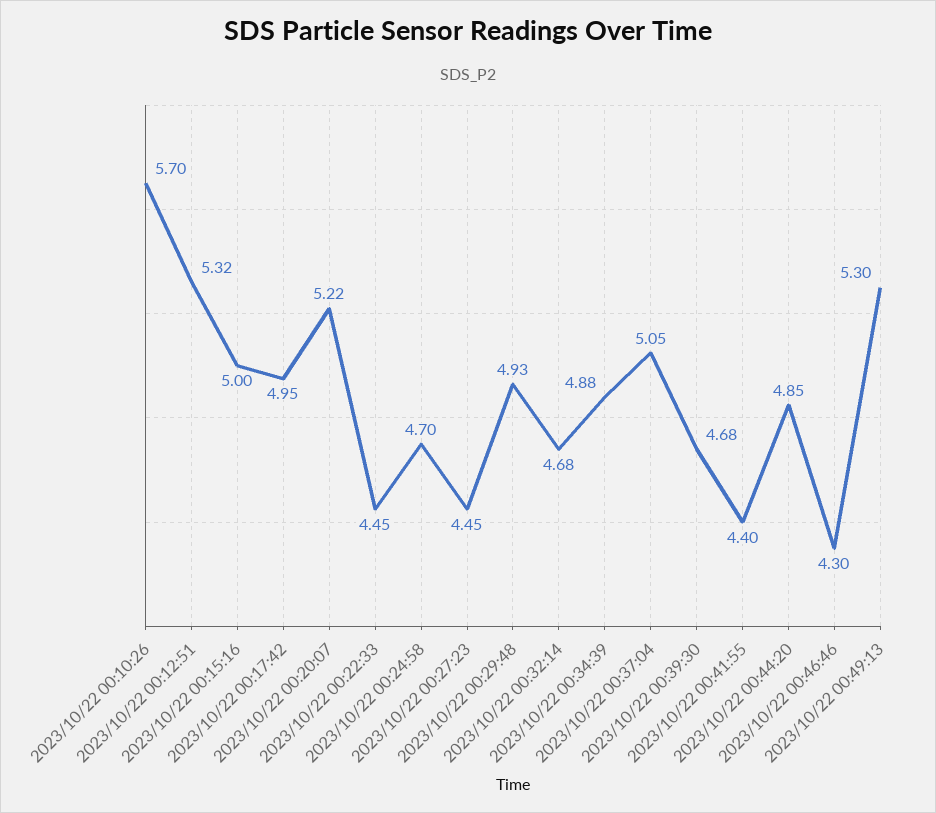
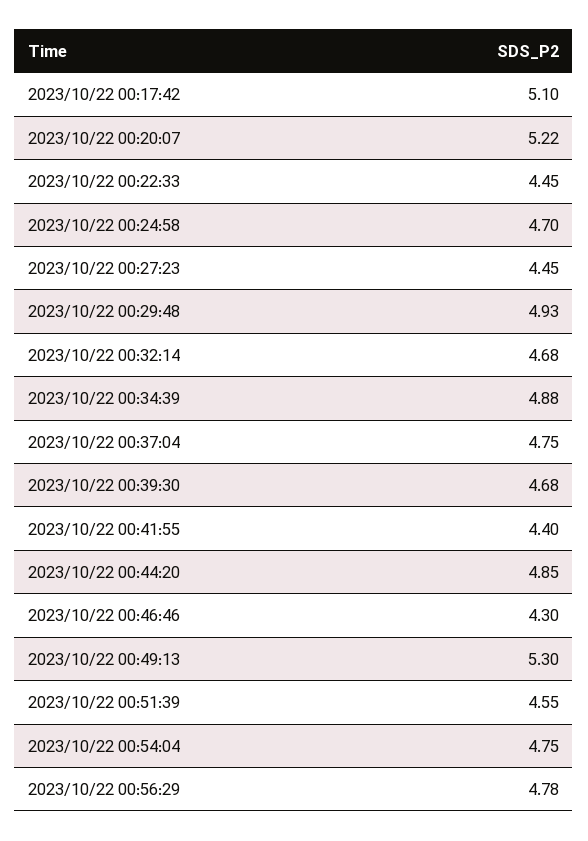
2023/10/22 00:10:26: 5.7 -> none
2023/10/22 00:12:51: 5.32 -> none
2023/10/22 00:15:16: 5 -> none
2023/10/22 00:17:42: 4.95 -> 5.1
2023/10/22 00:37:04: 5.05 -> 4.75
2023/10/22 00:51:39: none -> 4.55
2023/10/22 00:54:04: none -> 4.75
2023/10/22 00:56:29: none -> 4.78

